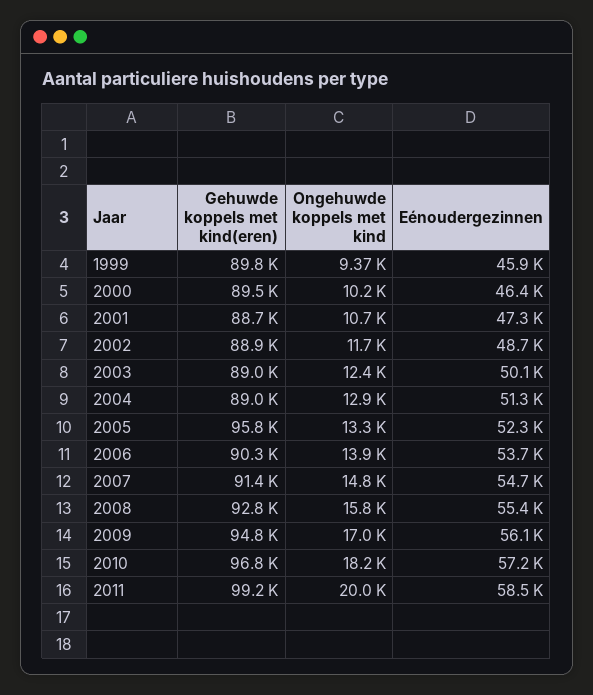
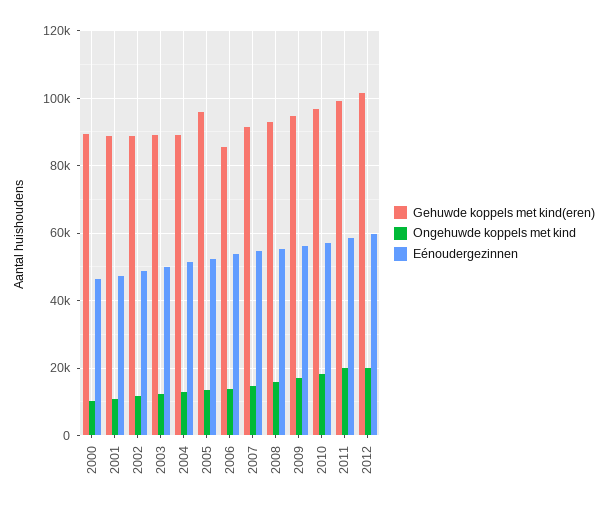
Gehuwde koppels met kind(eren), 1999: 89800 -> none
Ongehuwde koppels met kind, 1999: 9370 -> none
Eénoudergezinnen, 1999: 45900 -> none
Gehuwde koppels met kind(eren), 2006: 90300 -> 86000
Gehuwde koppels met kind(eren), 2012: none -> 102000
Ongehuwde koppels met kind, 2012: none -> 20000
Eénoudergezinnen, 2012: none -> 60000

